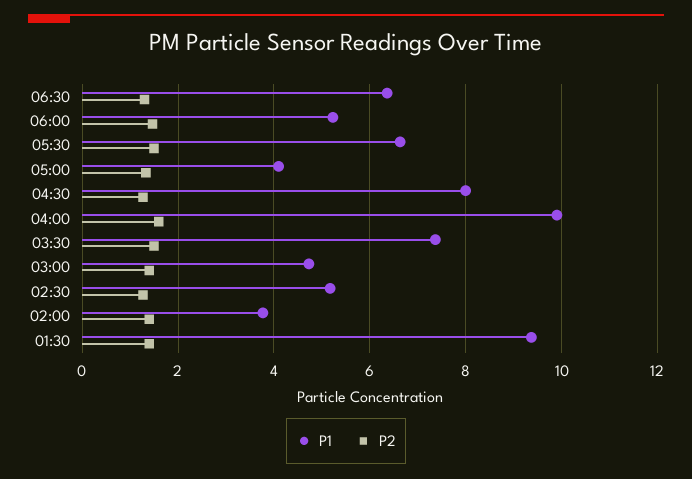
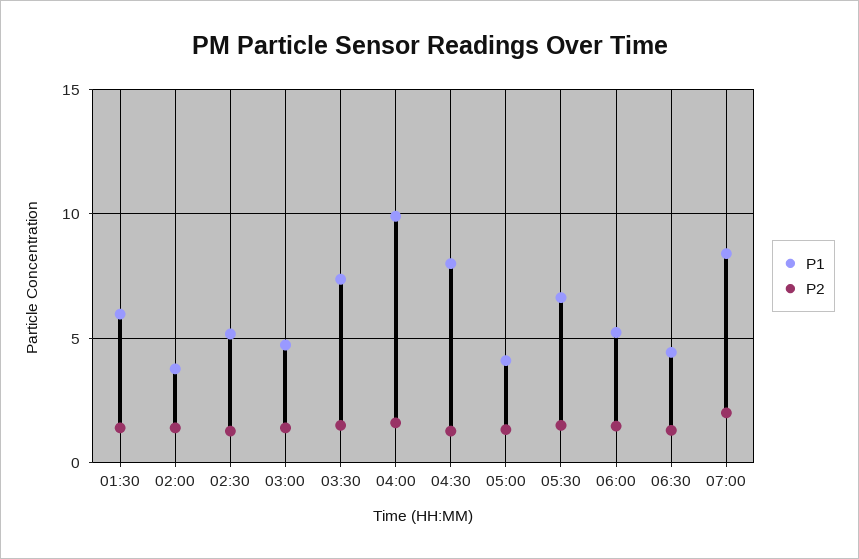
P1, 06:30: 6.4 -> 4.5
P1, 01:30: 9.4 -> 6
P1, 07:00: none -> 8.5
P2, 07:00: none -> 2

